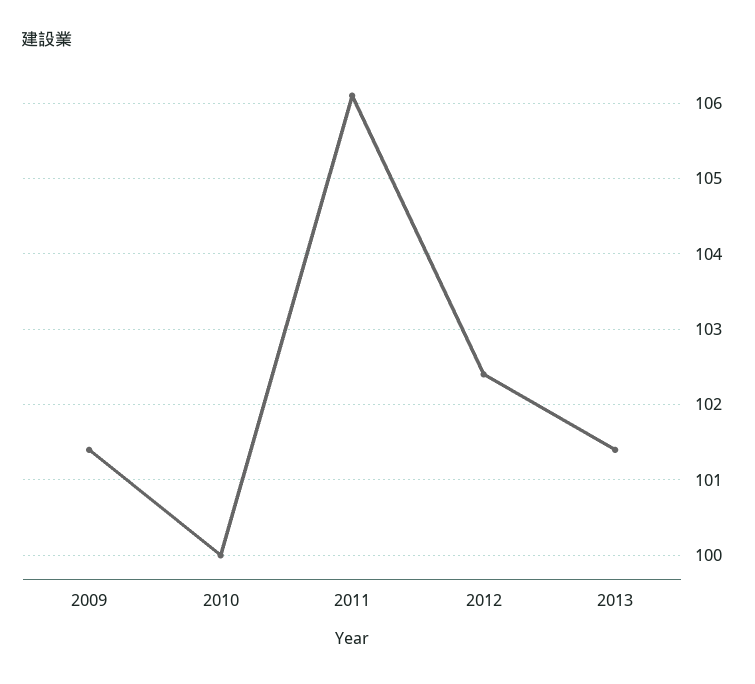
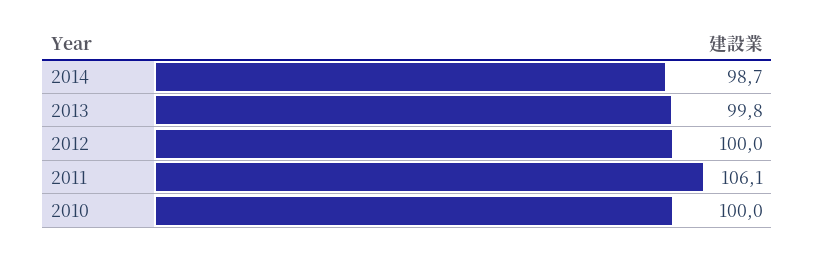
2009: 101.4 -> none
2012: 102.4 -> 100
2013: 101.4 -> 99.8
2014: none -> 98.7

